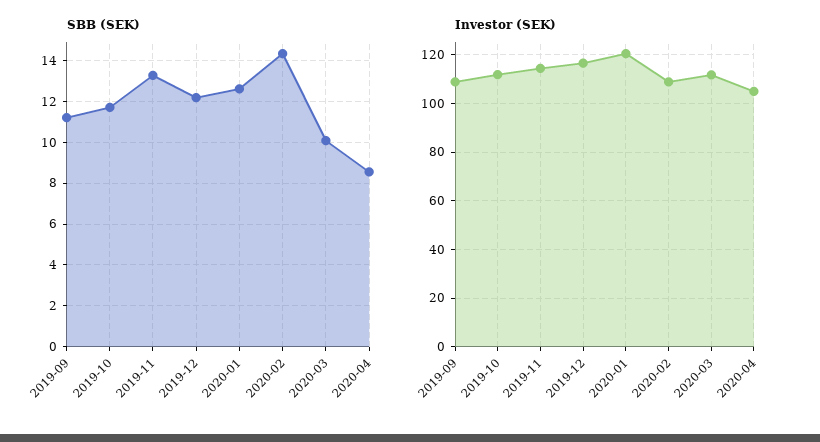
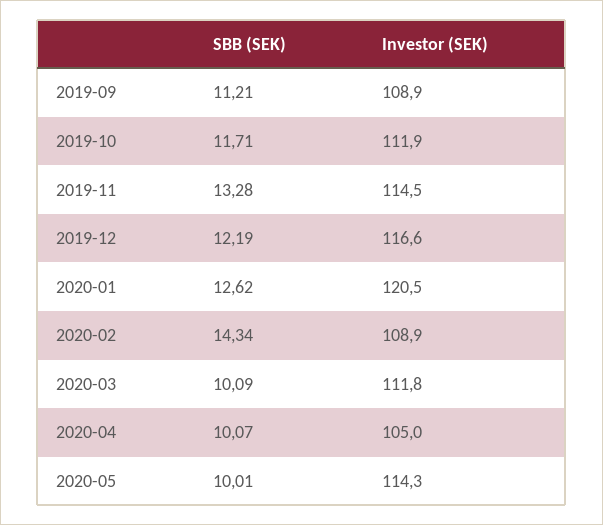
SBB (SEK), 2020-04: 8.5 -> 10.07
SBB (SEK), 2020-05: none -> 10.01
Investor (SEK), 2020-05: none -> 114.3

